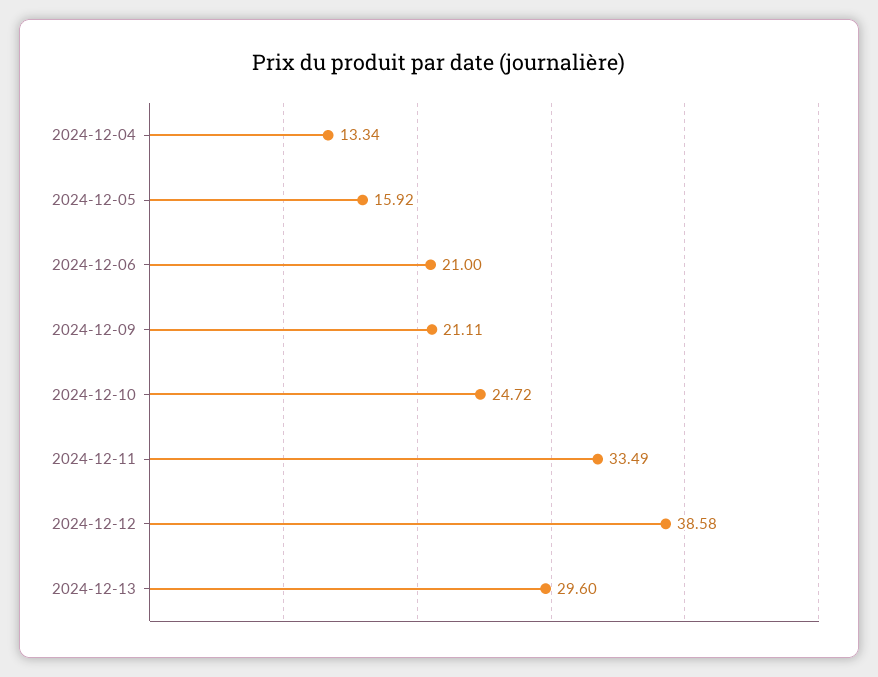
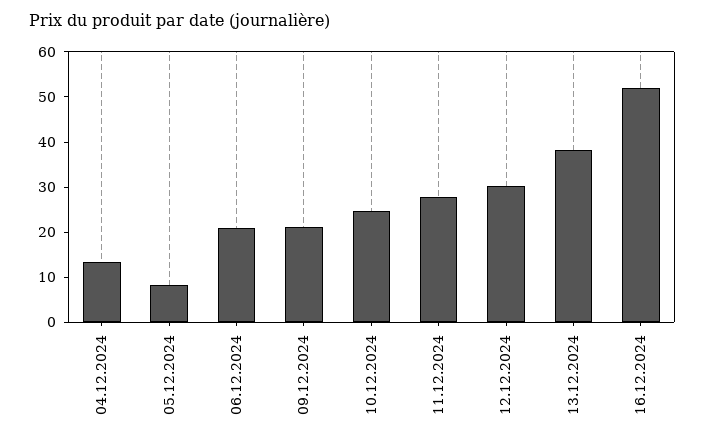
2024-12-05: 15.92 -> 8
2024-12-11: 33.49 -> 28
2024-12-12: 38.58 -> 30
2024-12-13: 29.6 -> 38
16.12.2024: none -> 52

